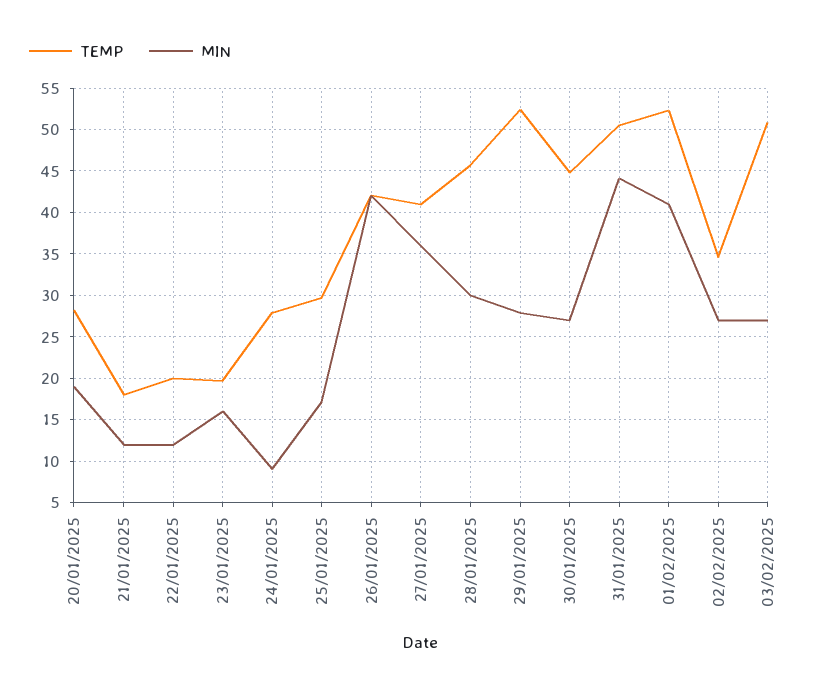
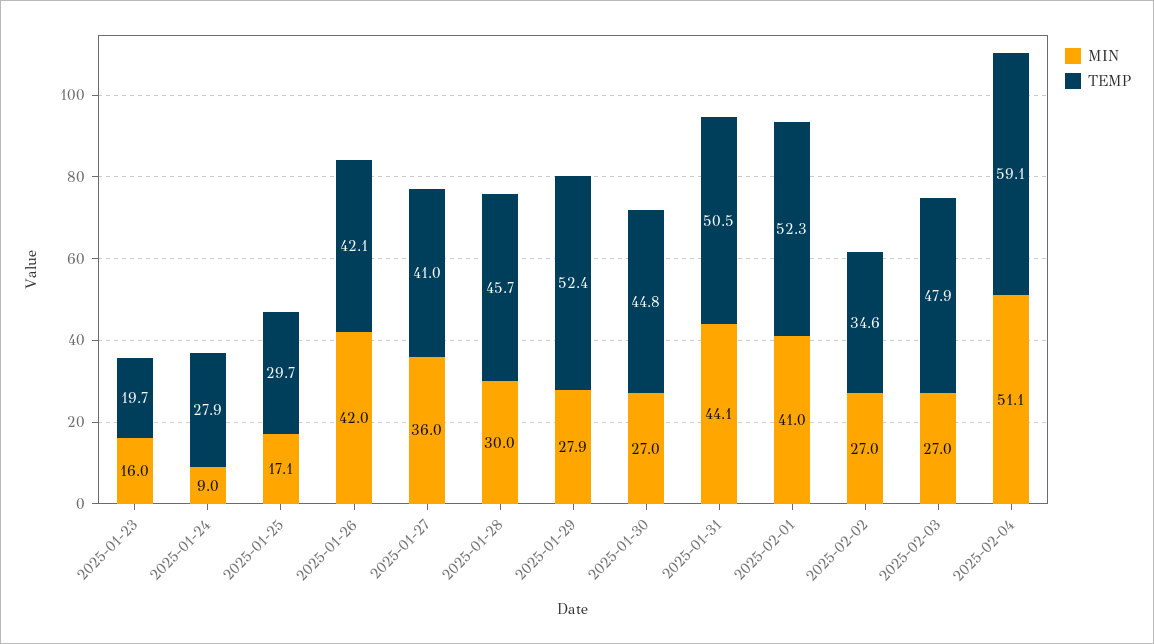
TEMP, 20/01/2025: 28 -> none
MIN, 20/01/2025: 19 -> none
TEMP, 21/01/2025: 18 -> none
MIN, 21/01/2025: 12 -> none
TEMP, 22/01/2025: 20 -> none
MIN, 22/01/2025: 12 -> none
TEMP, 03/02/2025: 51 -> 47.9
MIN, 2025-02-04: none -> 51.1
TEMP, 2025-02-04: none -> 59.1

